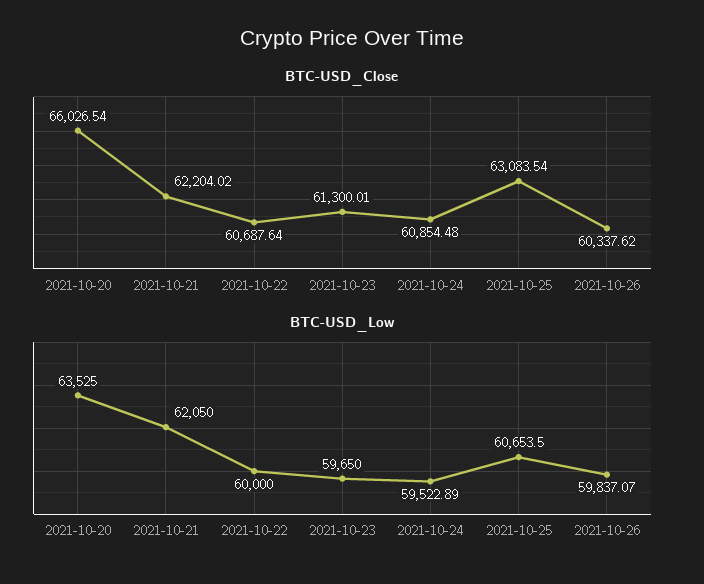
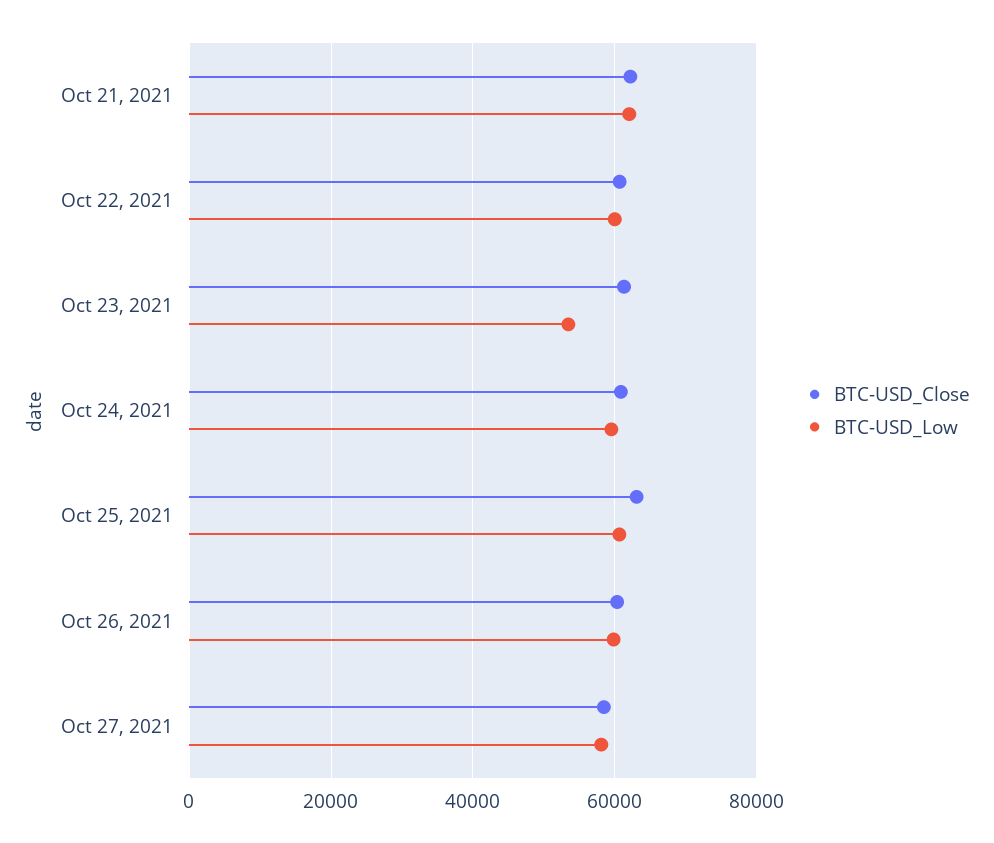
BTC-USD_Close, 2021-10-20: 66026.54 -> none
BTC-USD_Low, 2021-10-20: 63525 -> none
BTC-USD_Low, 2021-10-23: 59650 -> 54000
BTC-USD_Close, Oct 27, 2021: none -> 58000
BTC-USD_Low, Oct 27, 2021: none -> 58000

